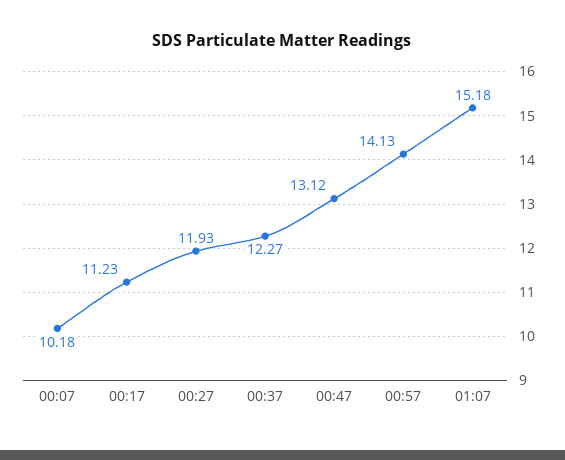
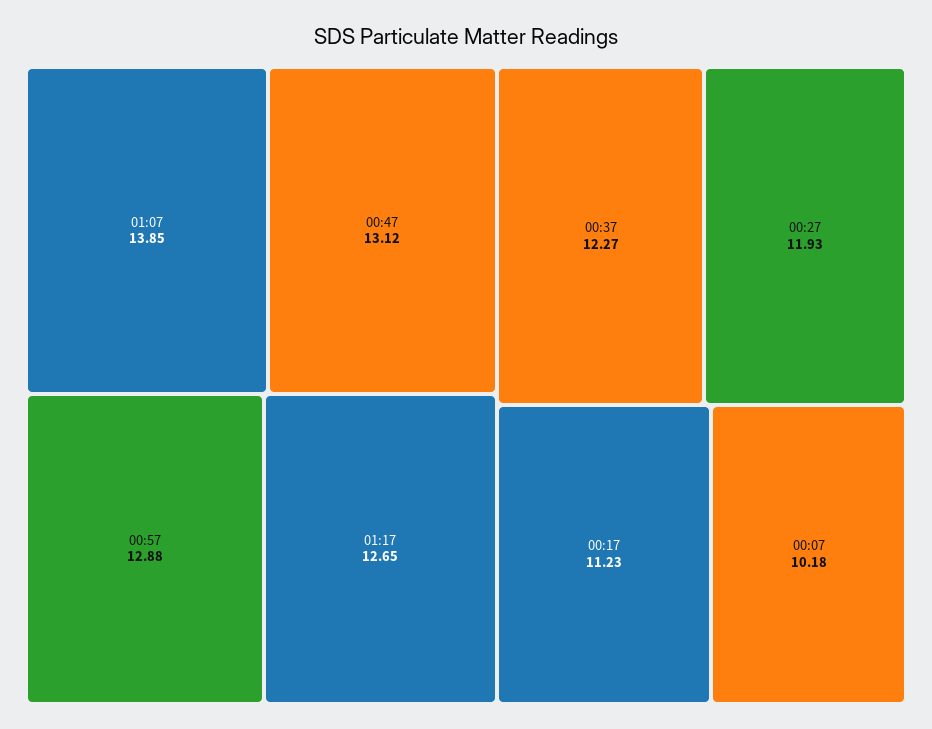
00:57: 14.13 -> 12.88
01:07: 15.18 -> 13.85
01:17: none -> 12.65

